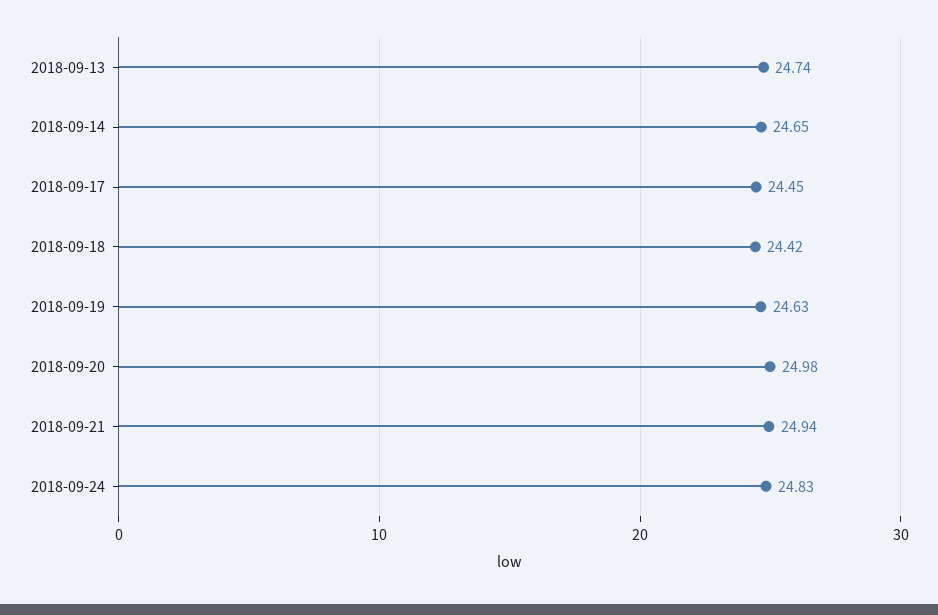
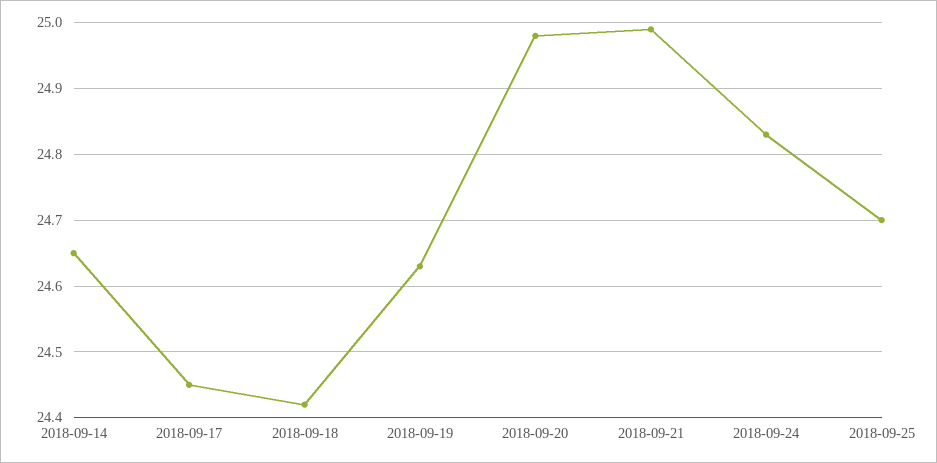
2018-09-13: 24.74 -> none
2018-09-21: 24.94 -> 24.99
2018-09-25: none -> 24.7

